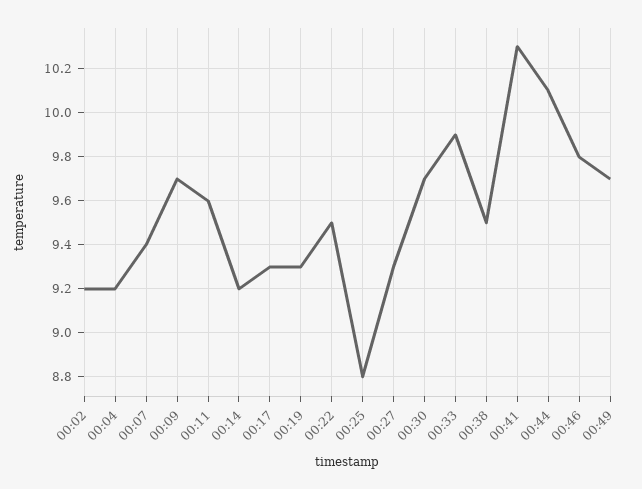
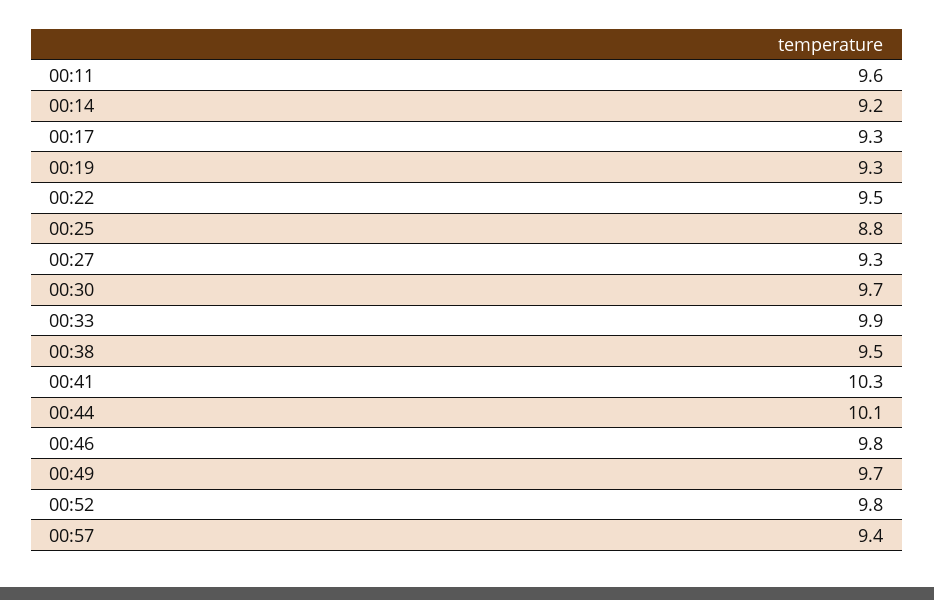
00:02: 9.2 -> none
00:04: 9.2 -> none
00:07: 9.4 -> none
00:09: 9.7 -> none
00:52: none -> 9.8
00:57: none -> 9.4

